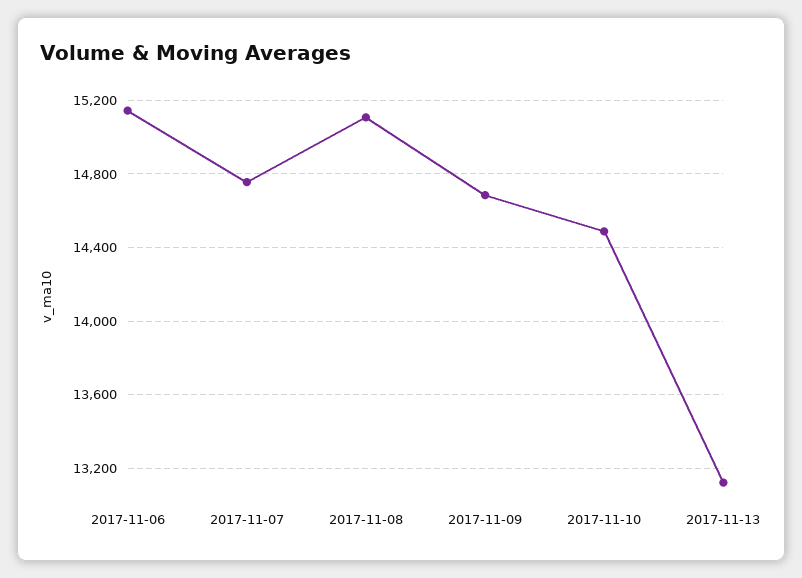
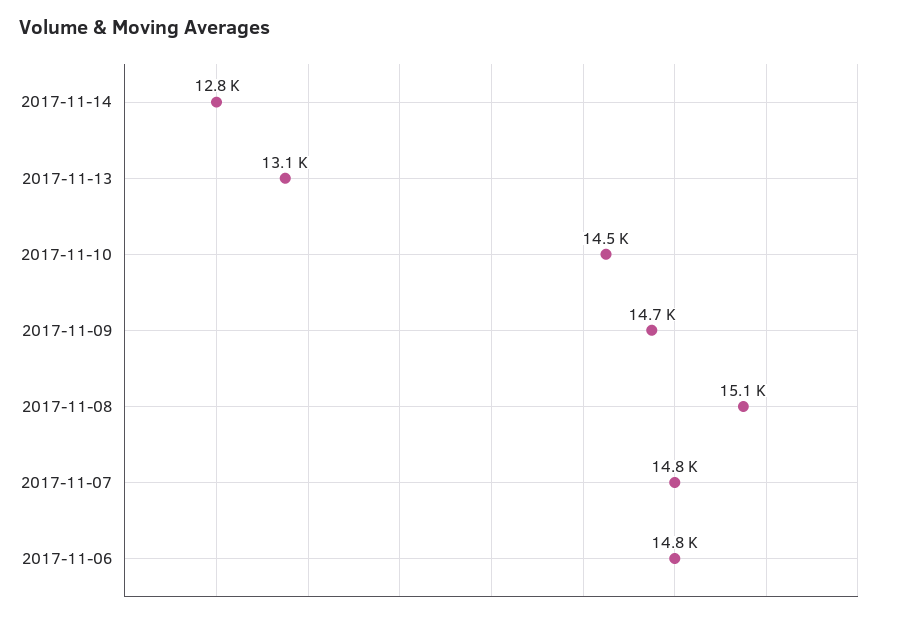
2017-11-06: 15150 -> 14800
2017-11-14: none -> 12800

